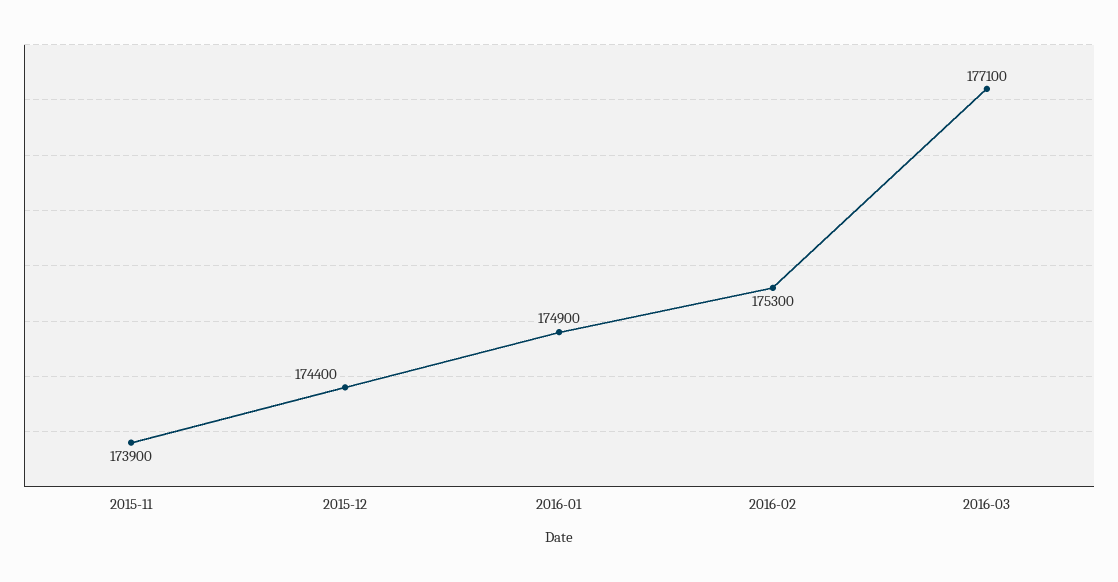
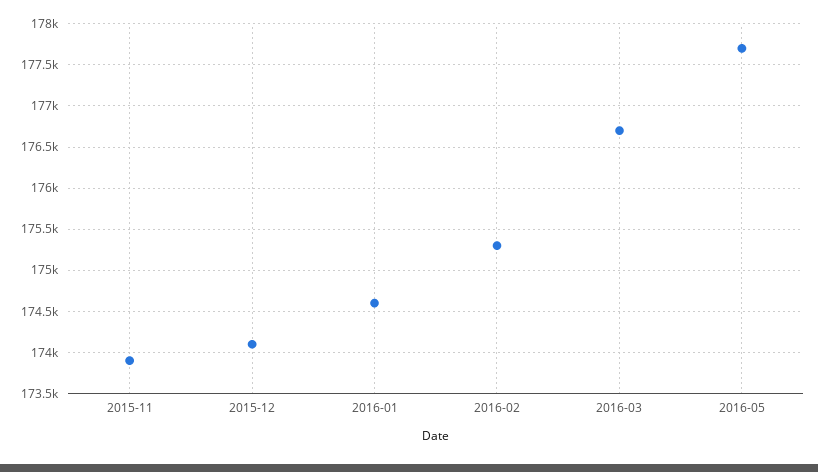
2015-12: 174400 -> 174100
2016-01: 174900 -> 174600
2016-03: 177100 -> 176700
2016-05: none -> 177700

